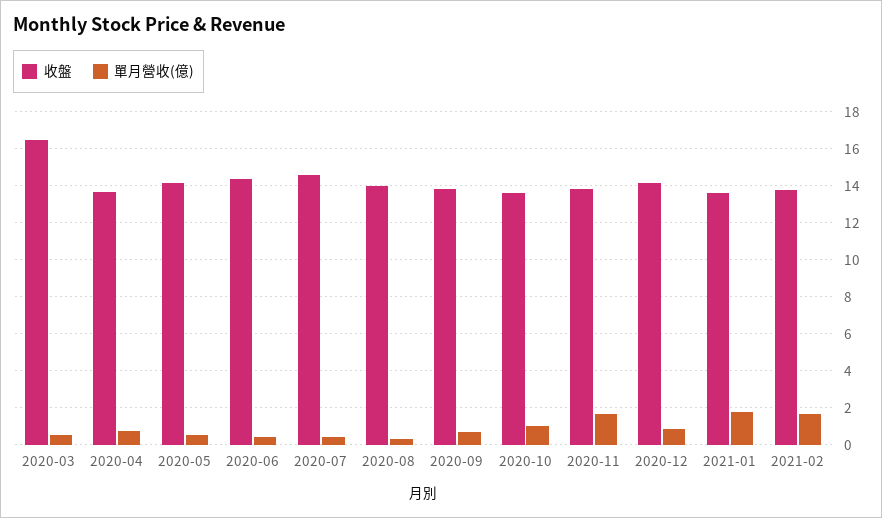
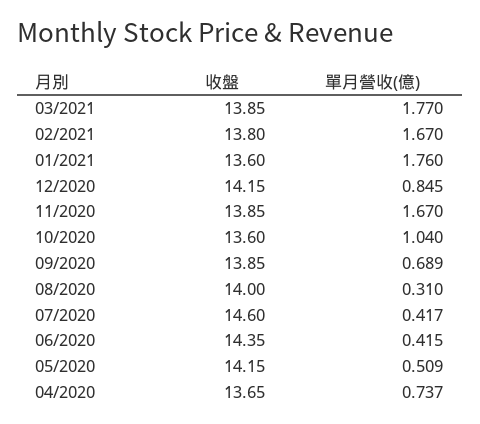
收盤, 2020-03: 16.5 -> none
單月營收(億), 2020-03: 0.5 -> none
收盤, 03/2021: none -> 13.85
單月營收(億), 03/2021: none -> 1.77

